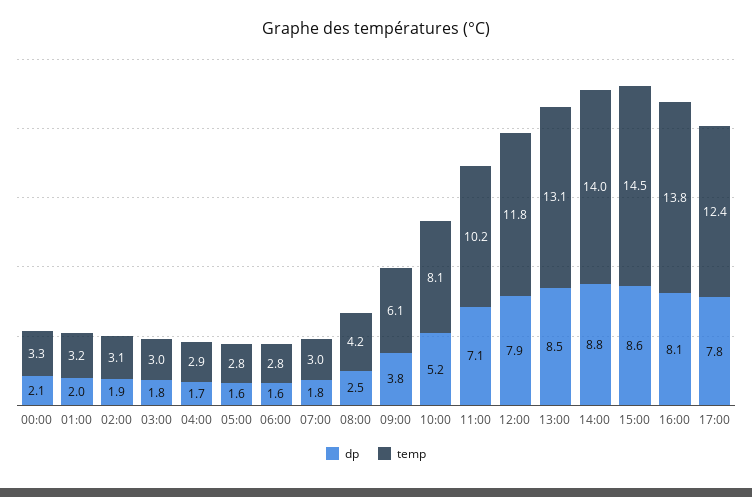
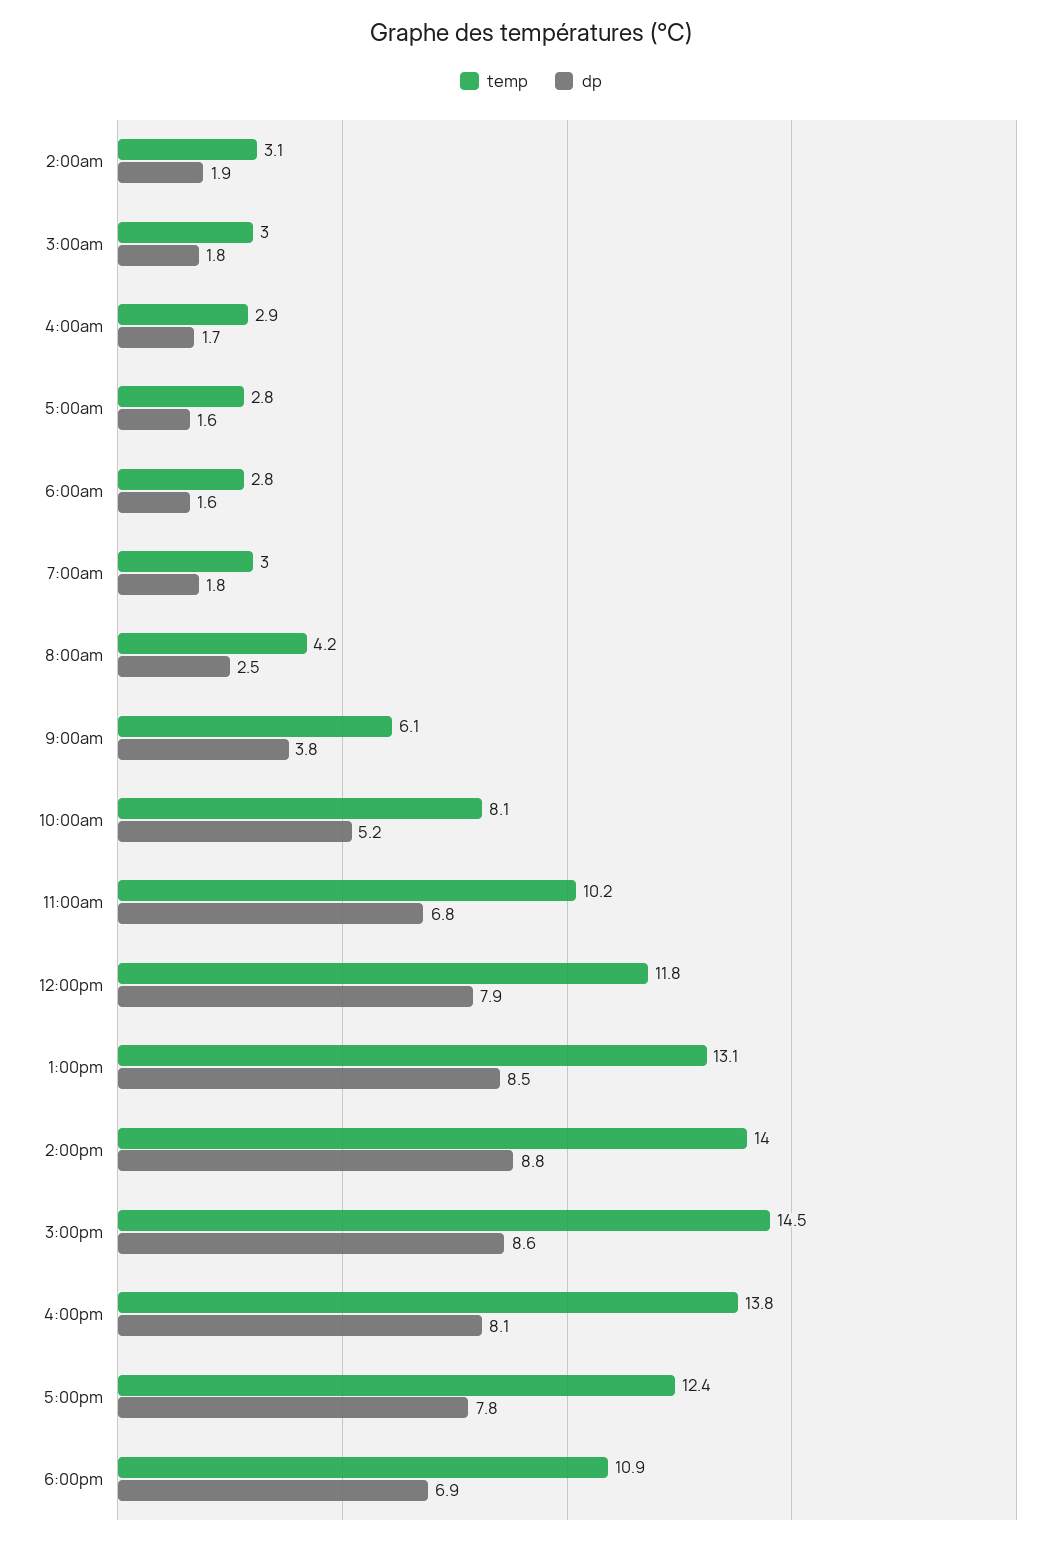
dp, 00:00: 2.1 -> none
temp, 00:00: 3.3 -> none
dp, 01:00: 2 -> none
temp, 01:00: 3.2 -> none
dp, 11:00: 7.1 -> 6.8
temp, 6:00pm: none -> 10.9
dp, 6:00pm: none -> 6.9

